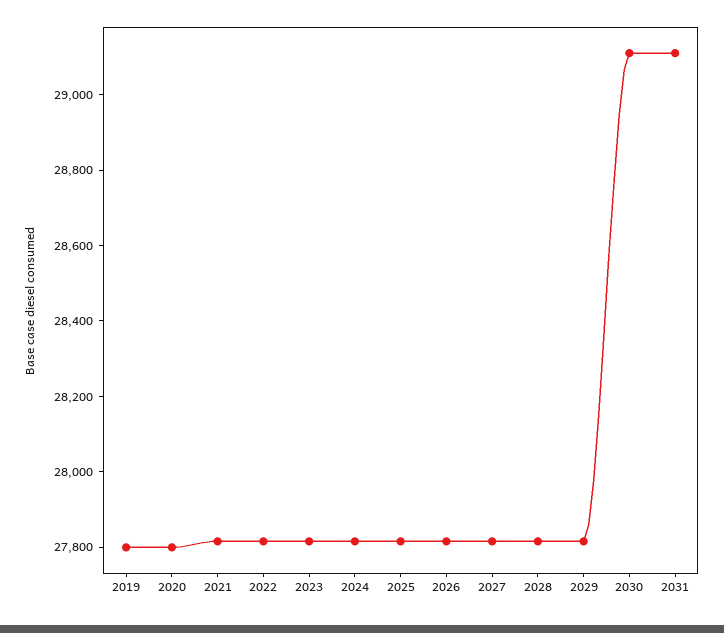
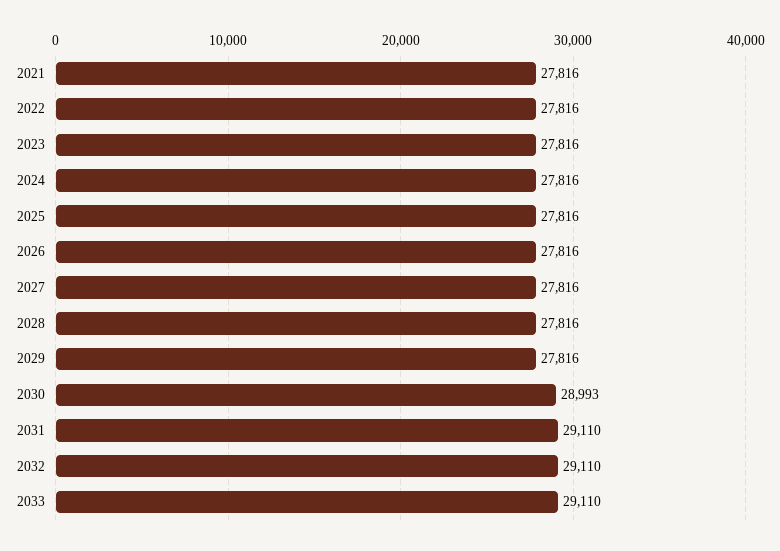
2019: 27800 -> none
2020: 27800 -> none
2030: 29100 -> 28993
2032: none -> 29110
2033: none -> 29110

